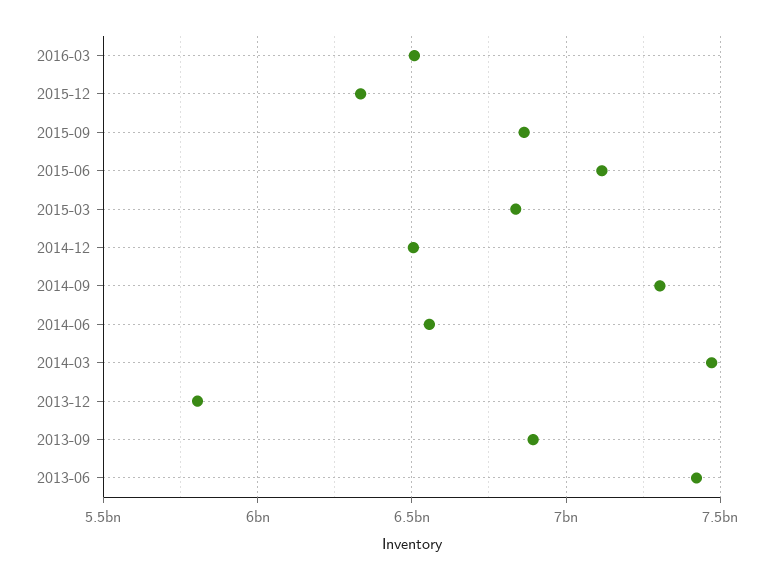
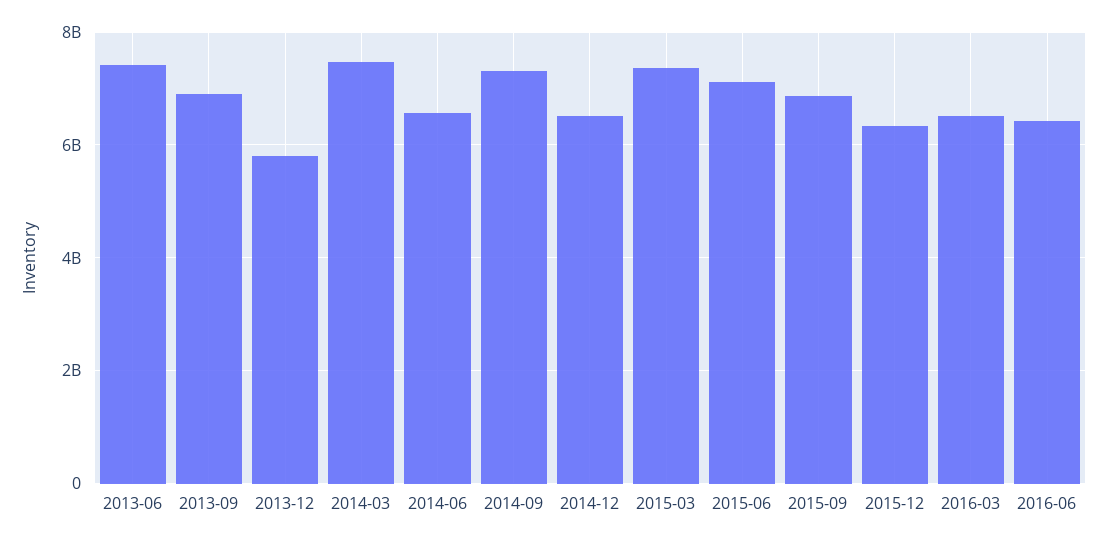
2015-03: 6850000000 -> 7400000000
2016-06: none -> 6400000000

